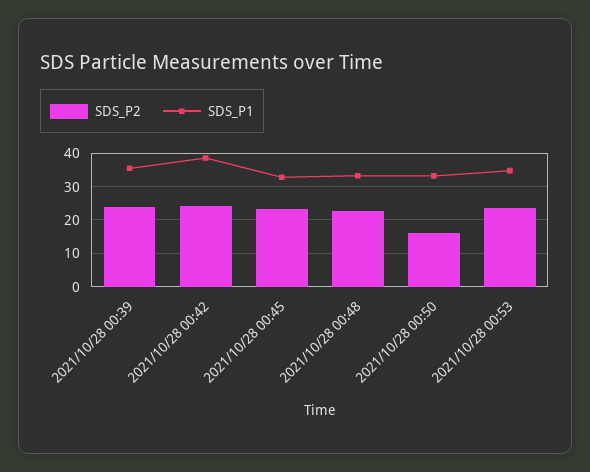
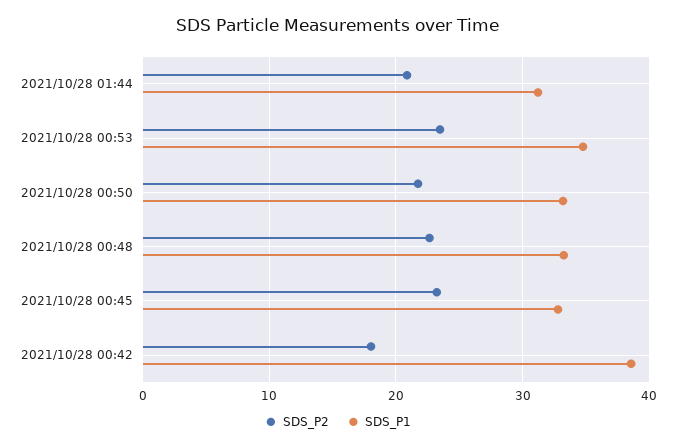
SDS_P2, 2021/10/28 00:39: 24 -> none
SDS_P1, 2021/10/28 00:39: 36 -> none
SDS_P2, 2021/10/28 00:42: 24 -> 18
SDS_P2, 2021/10/28 00:50: 16 -> 22
SDS_P2, 2021/10/28 01:44: none -> 21
SDS_P1, 2021/10/28 01:44: none -> 31

